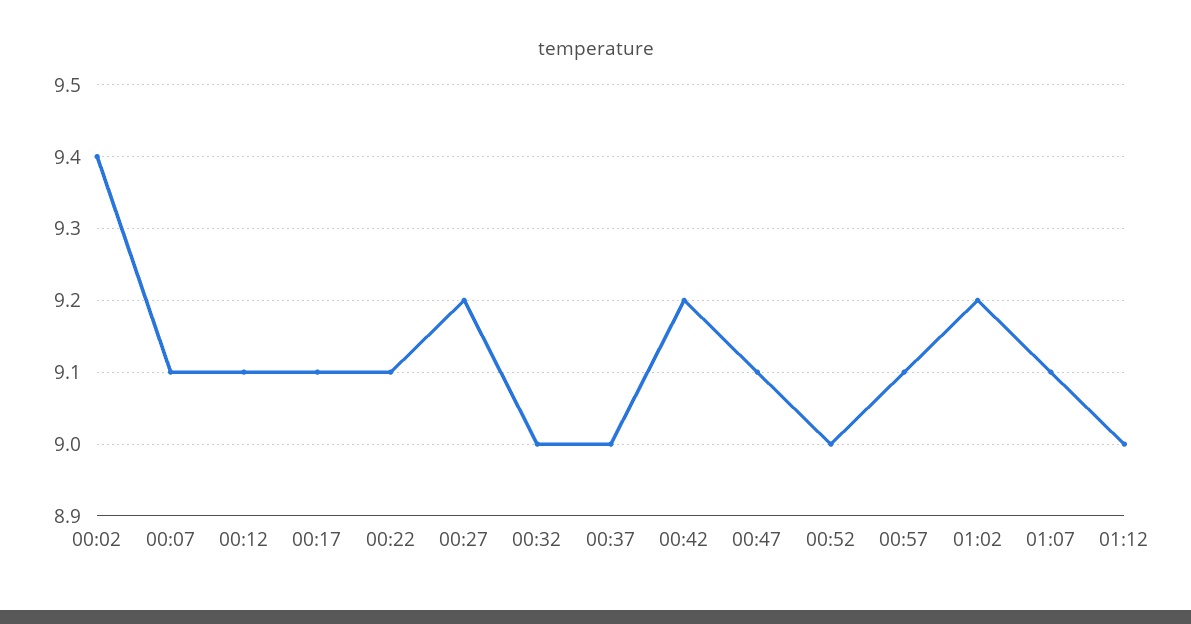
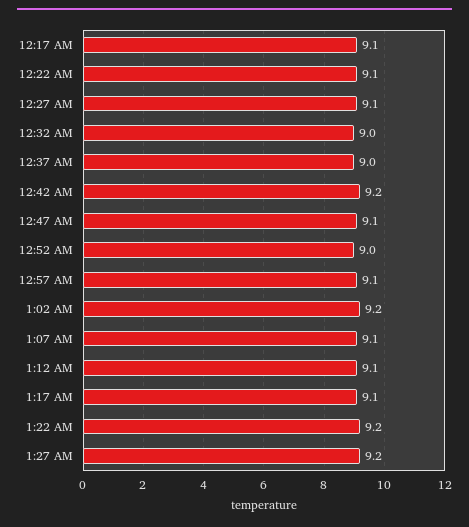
00:02: 9.4 -> none
00:07: 9.1 -> none
00:12: 9.1 -> none
00:27: 9.2 -> 9.1
01:12: 9 -> 9.1
1:17 AM: none -> 9.1
1:22 AM: none -> 9.2
1:27 AM: none -> 9.2

